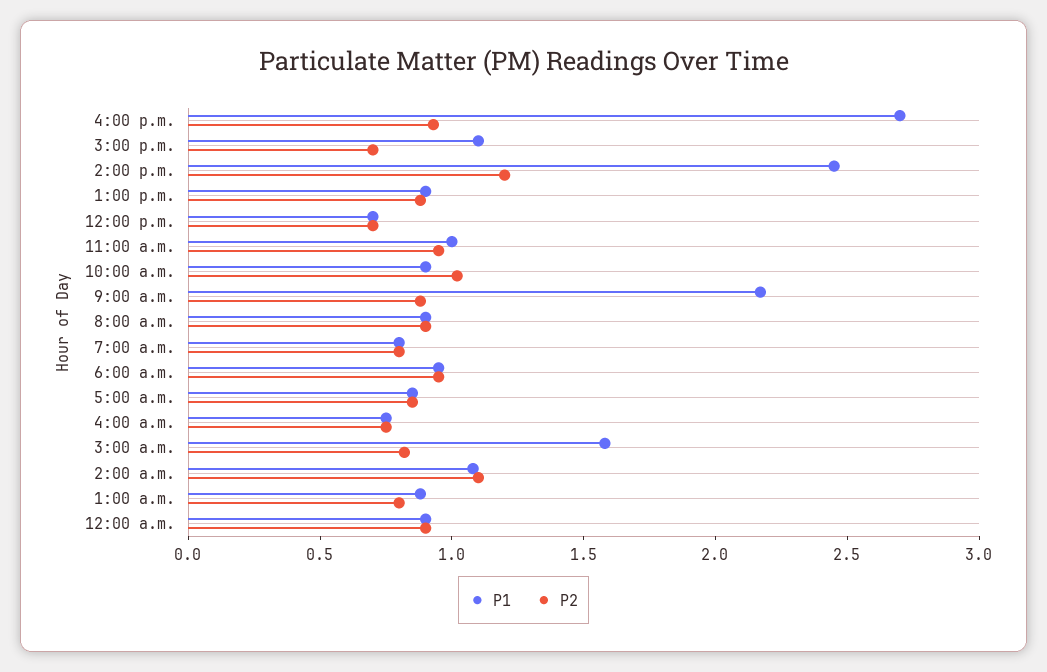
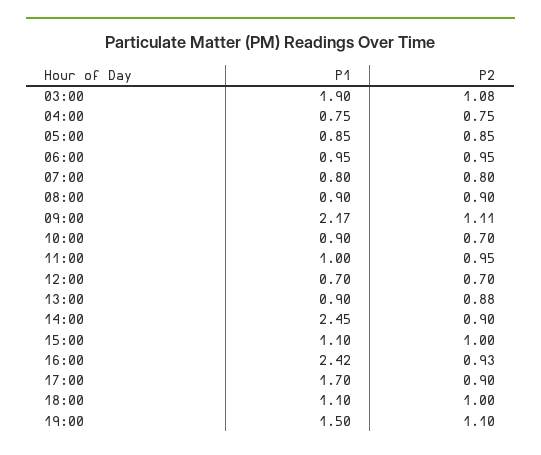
P1, 4:00 p.m.: 2.7 -> 2.42
P2, 3:00 p.m.: 0.7 -> 1
P2, 2:00 p.m.: 1.2 -> 0.9
P2, 10:00 a.m.: 1 -> 0.7
P2, 9:00 a.m.: 0.9 -> 1.11
P1, 3:00 a.m.: 1.6 -> 1.9
P2, 3:00 a.m.: 0.8 -> 1.08
P1, 2:00 a.m.: 1.1 -> none
P2, 2:00 a.m.: 1.1 -> none
P1, 1:00 a.m.: 0.9 -> none
P2, 1:00 a.m.: 0.8 -> none
P1, 12:00 a.m.: 0.9 -> none
P2, 12:00 a.m.: 0.9 -> none
P1, 17:00: none -> 1.7
P2, 17:00: none -> 0.9
P1, 18:00: none -> 1.1
P2, 18:00: none -> 1
P1, 19:00: none -> 1.5
P2, 19:00: none -> 1.1

